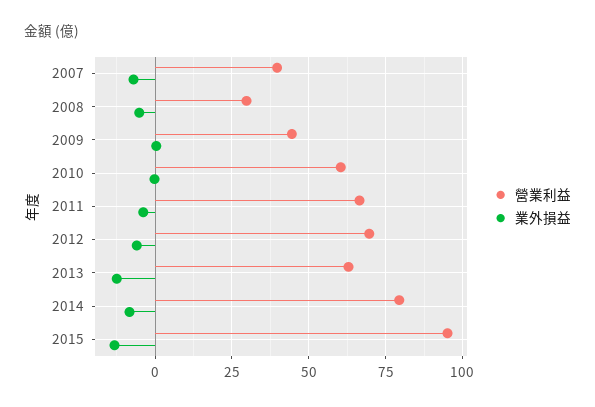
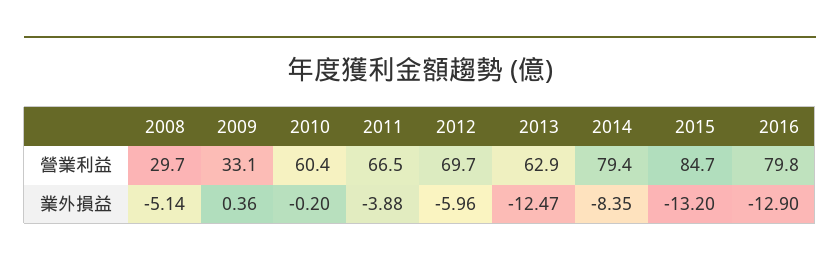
營業利益, 2007: 40 -> none
業外損益, 2007: -7.5 -> none
營業利益, 2009: 45 -> 33.1
營業利益, 2015: 95 -> 84.7
營業利益, 2016: none -> 79.8
業外損益, 2016: none -> -12.9

